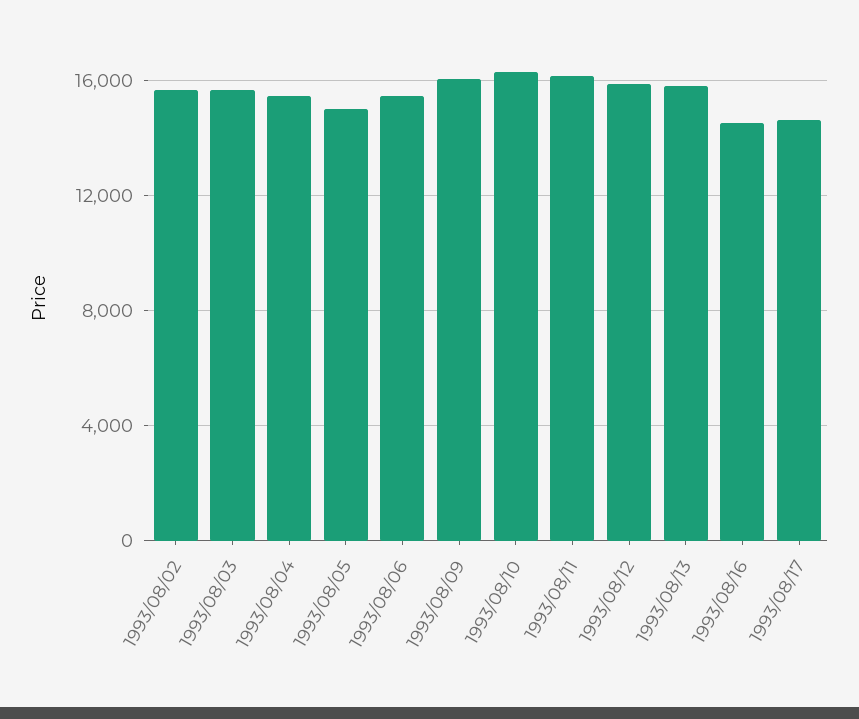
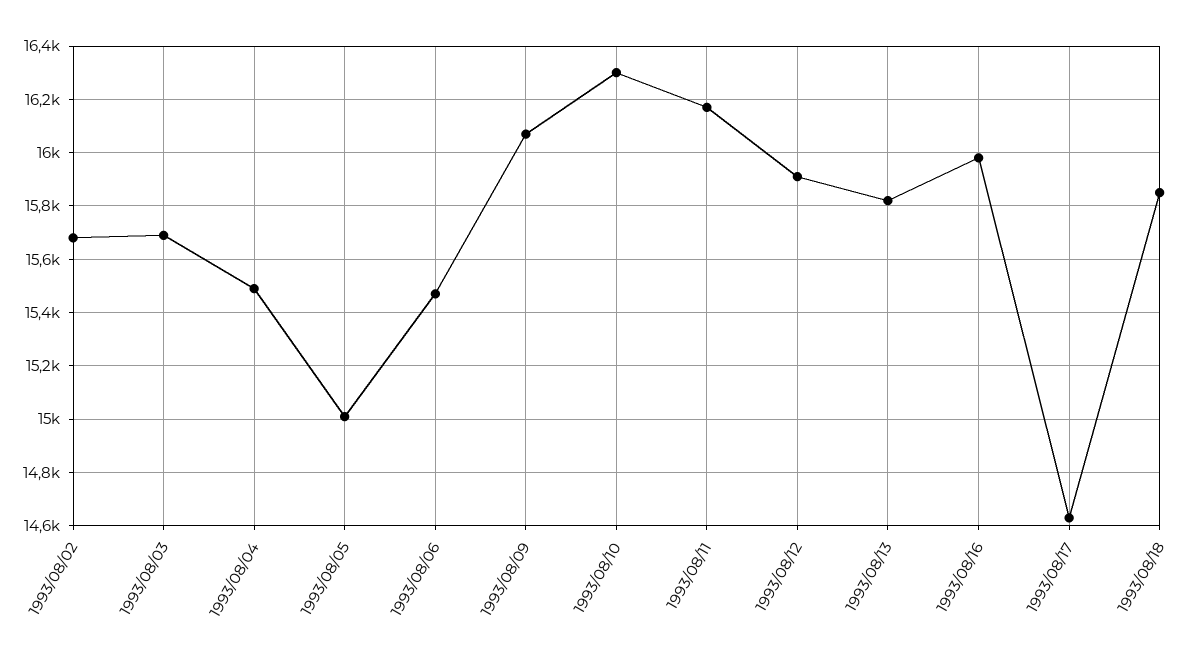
1993/08/16: 14500 -> 15975
1993/08/18: none -> 15850

